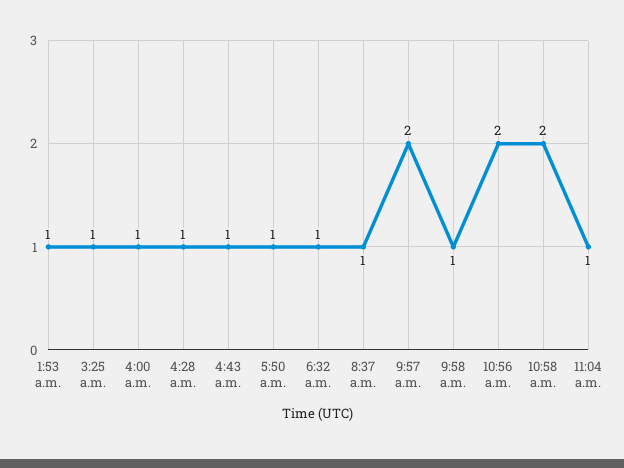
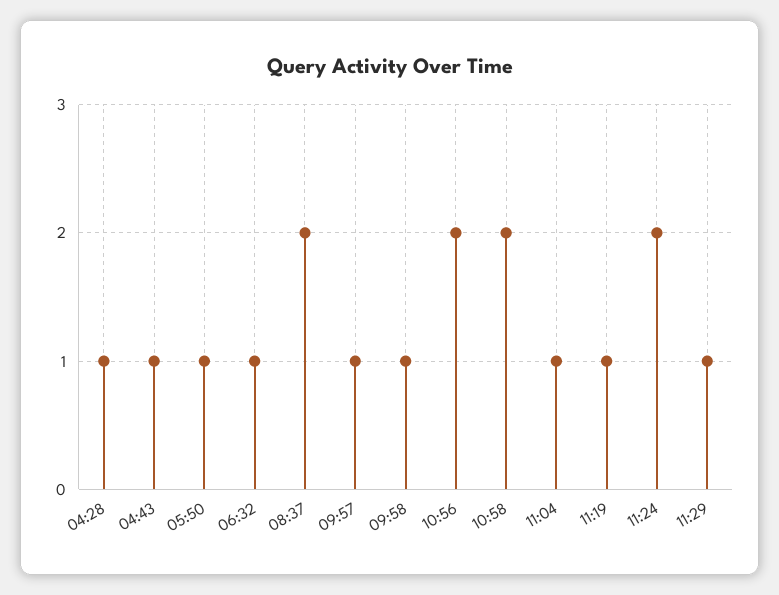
1:53 a.m.: 1 -> none
3:25 a.m.: 1 -> none
4:00 a.m.: 1 -> none
8:37 a.m.: 1 -> 2
9:57 a.m.: 2 -> 1
11:19: none -> 1
11:24: none -> 2
11:29: none -> 1

